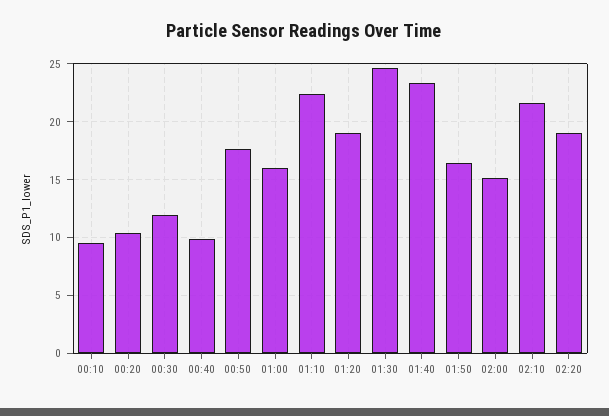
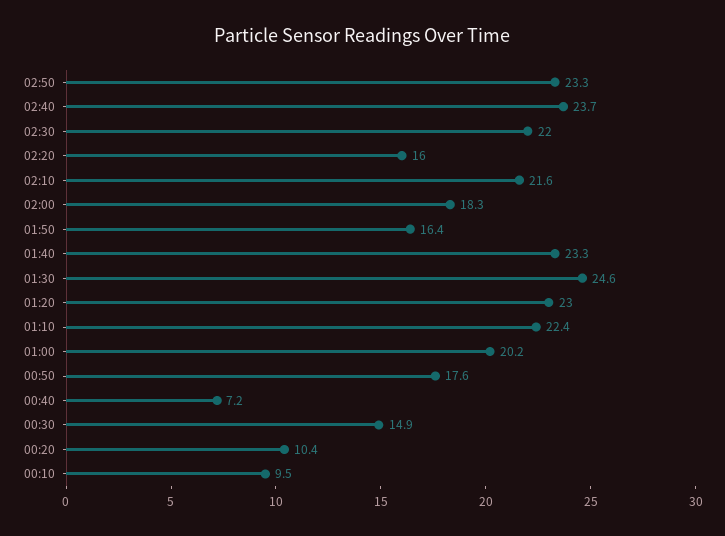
00:30: 12 -> 14.9
00:40: 10 -> 7.2
01:00: 16 -> 20.2
01:20: 19 -> 23
02:00: 15 -> 18.3
02:20: 19 -> 16
02:50: none -> 23.3
02:40: none -> 23.7
02:30: none -> 22

